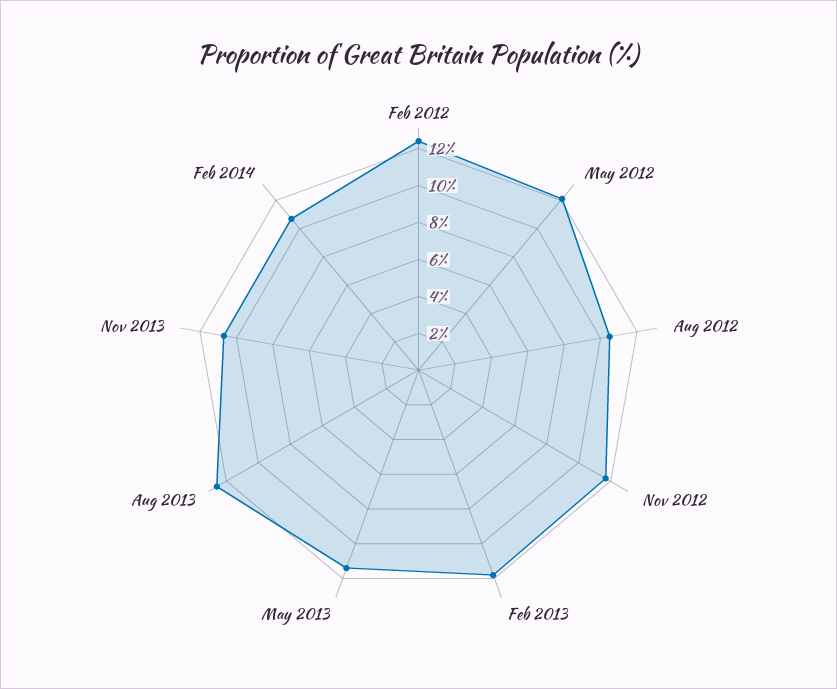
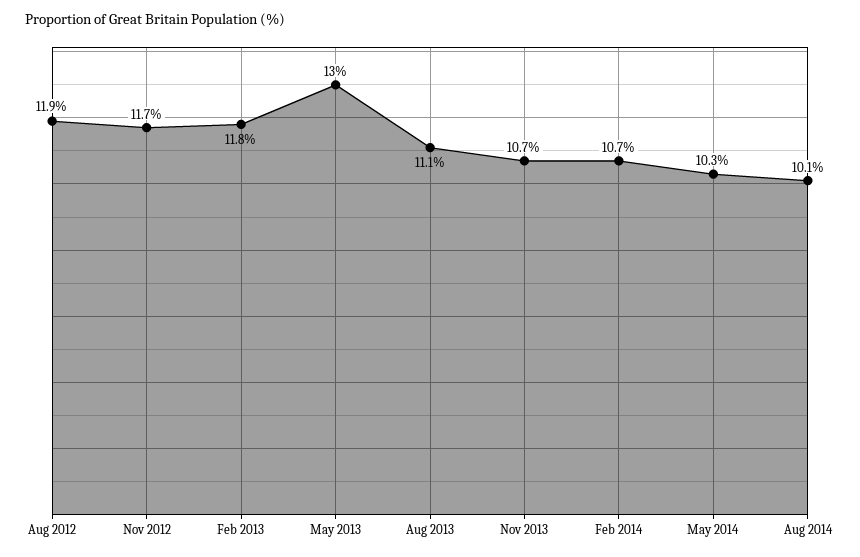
Feb 2012: 12.5 -> none
May 2012: 12 -> none
Aug 2012: 10.5 -> 11.9
May 2013: 11.5 -> 13
Aug 2013: 12.5 -> 11.1
May 2014: none -> 10.3
Aug 2014: none -> 10.1

